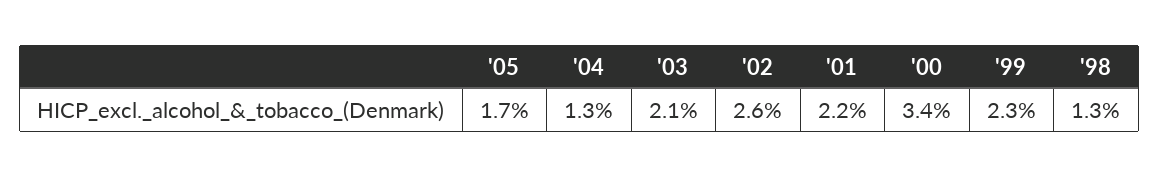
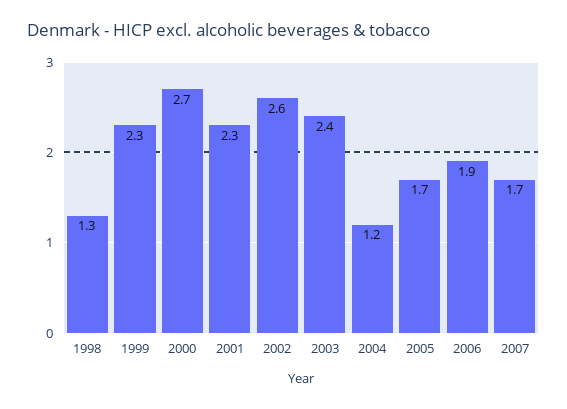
'04: 1.3 -> 1.2
'03: 2.1 -> 2.4
'01: 2.2 -> 2.3
'00: 3.4 -> 2.7
2006: none -> 1.9
2007: none -> 1.7

